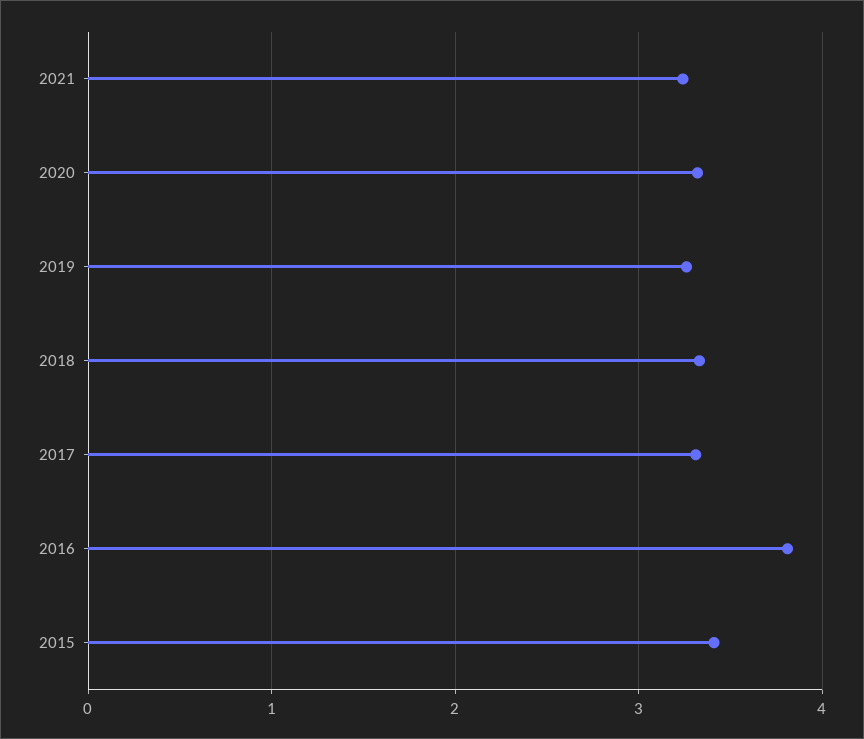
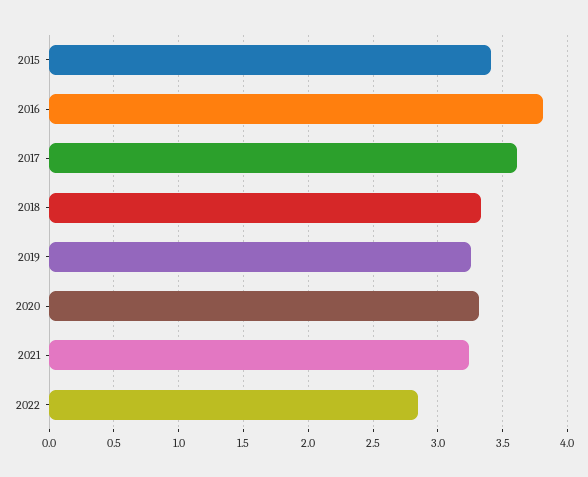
2017: 3.3 -> 3.6
2022: none -> 2.85

